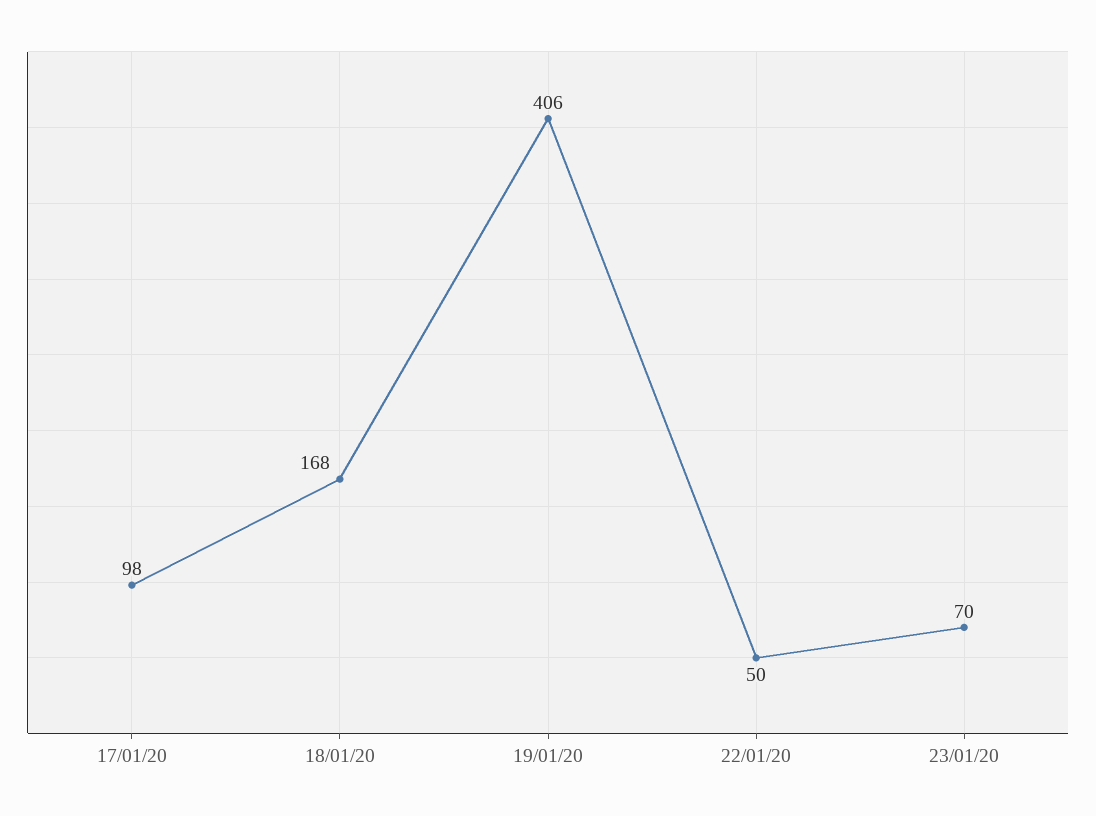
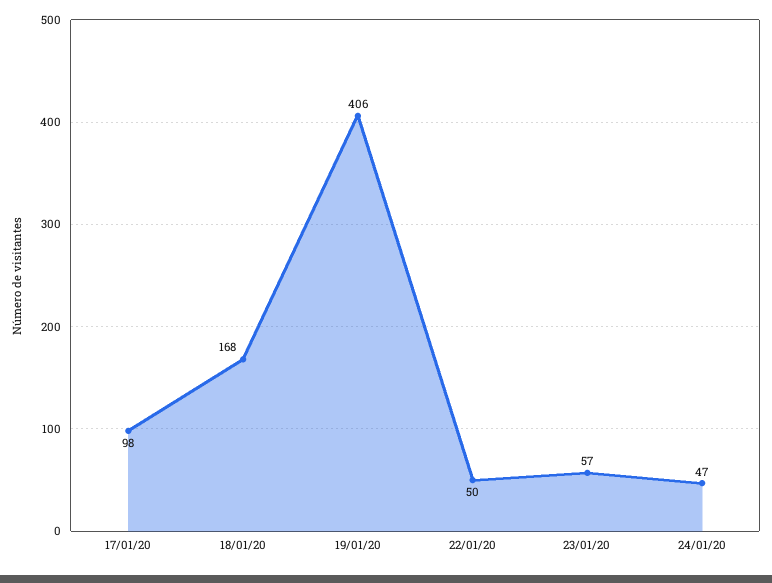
23/01/20: 70 -> 57
24/01/20: none -> 47

